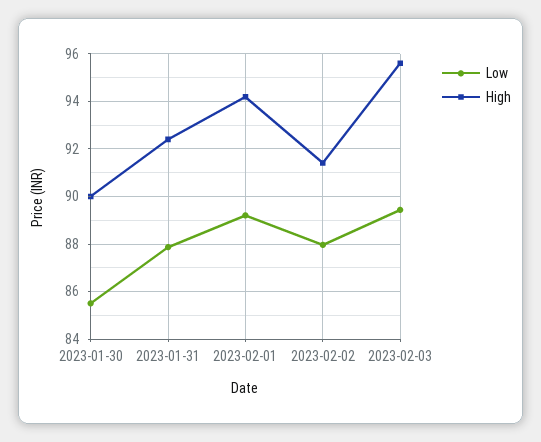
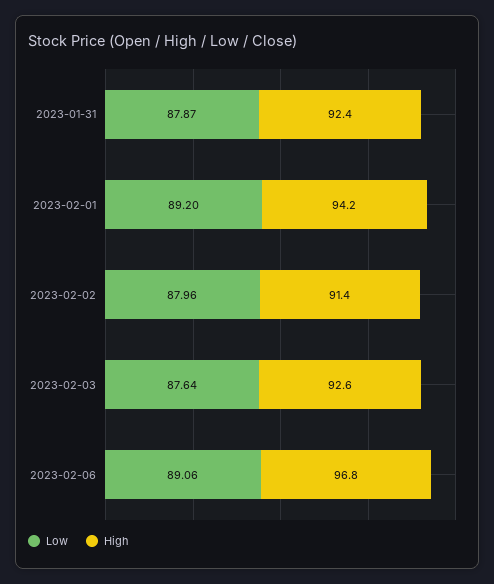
Low, 2023-01-30: 85.5 -> none
High, 2023-01-30: 90 -> none
Low, 2023-02-03: 89.5 -> 87.64
High, 2023-02-03: 95.5 -> 92.6
Low, 2023-02-06: none -> 89.06
High, 2023-02-06: none -> 96.8

